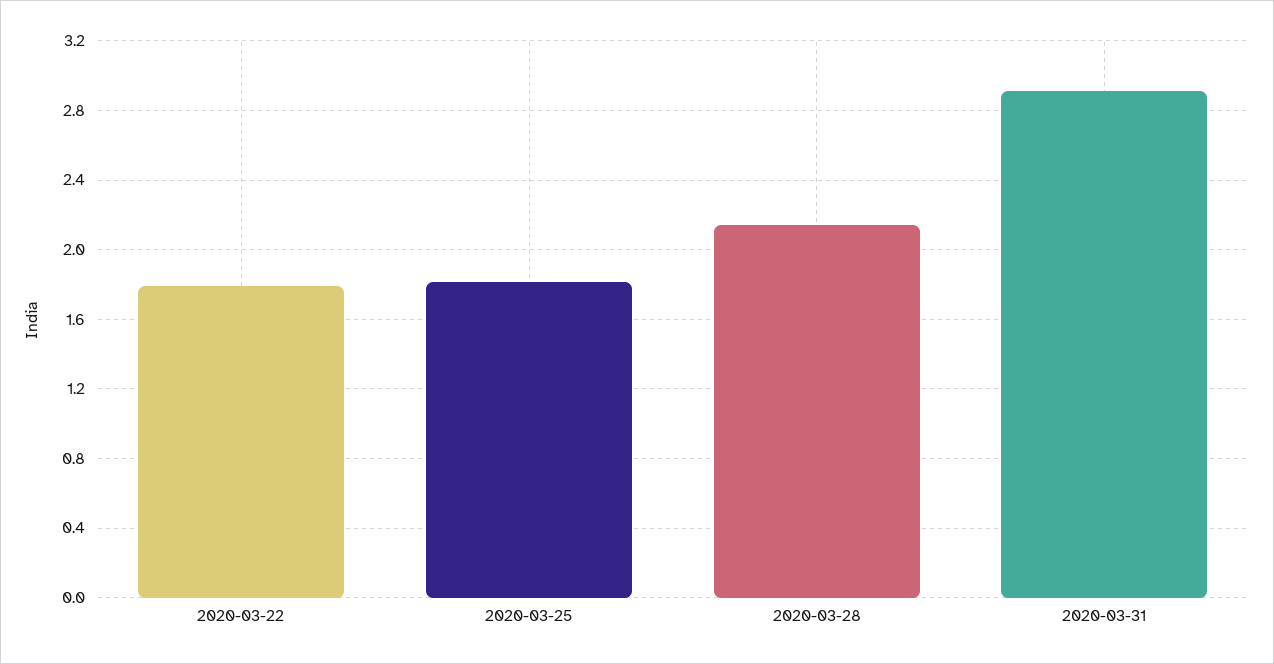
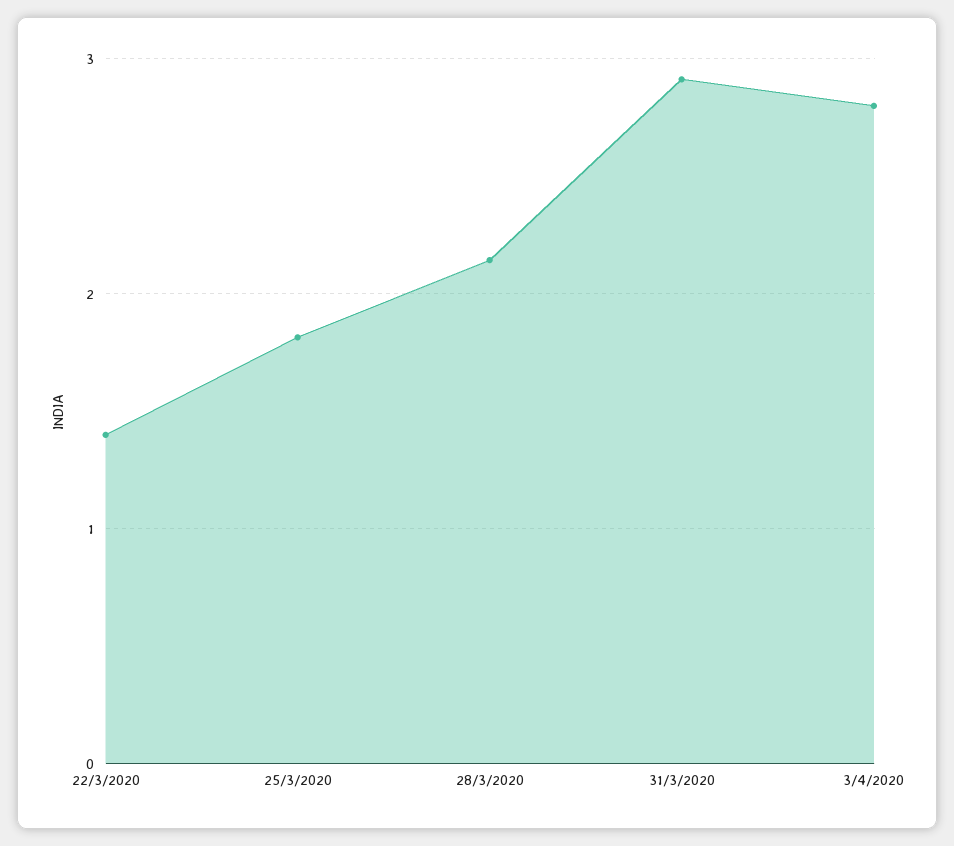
2020-03-22: 1.8 -> 1.4
3/4/2020: none -> 2.8

